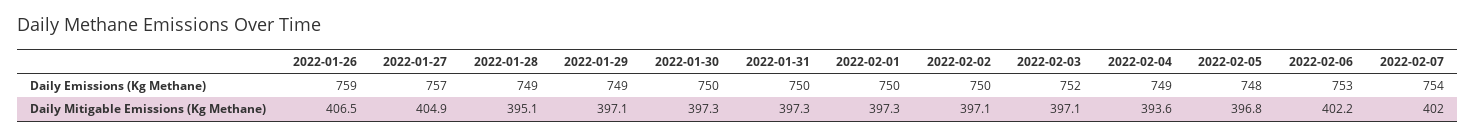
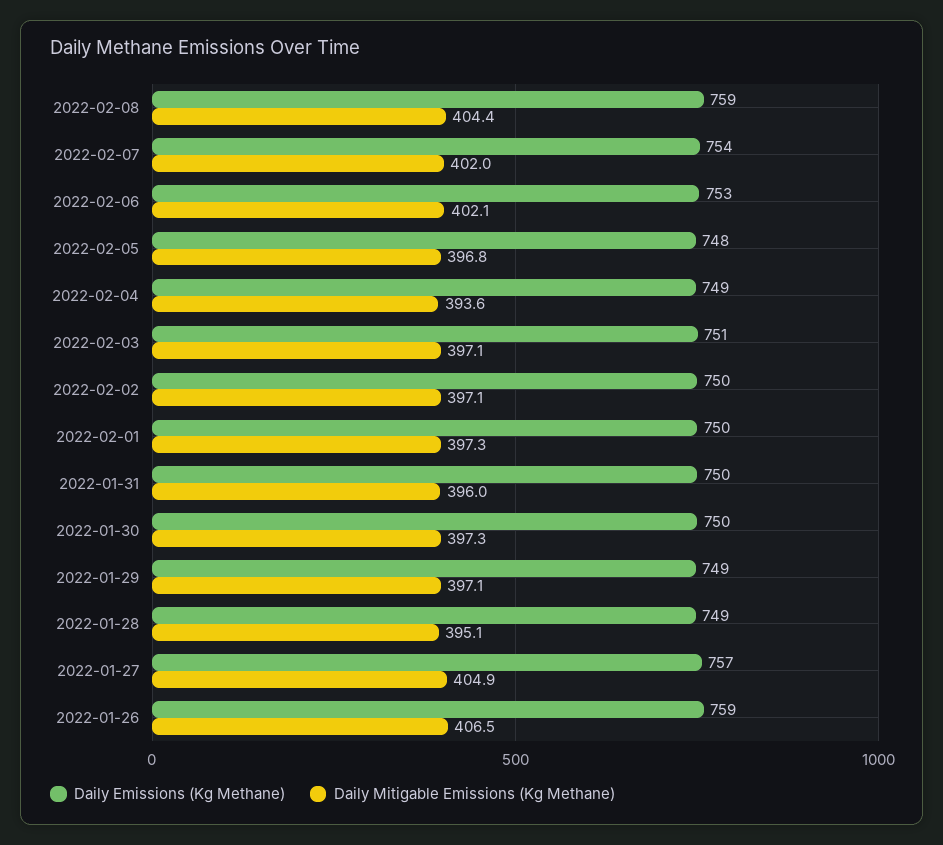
Daily Emissions (Kg Methane), 2022-02-03: 752 -> 751
Daily Mitigable Emissions (Kg Methane), 2022-01-31: 397.3 -> 396
Daily Mitigable Emissions (Kg Methane), 2022-02-06: 402.2 -> 402.1
Daily Emissions (Kg Methane), 2022-02-08: none -> 759
Daily Mitigable Emissions (Kg Methane), 2022-02-08: none -> 404.4

